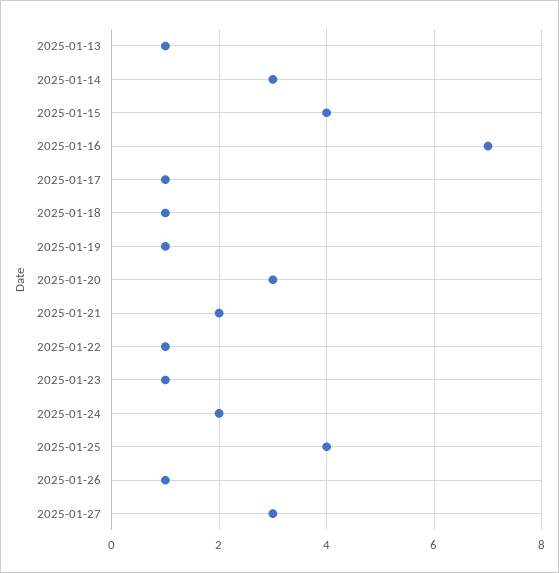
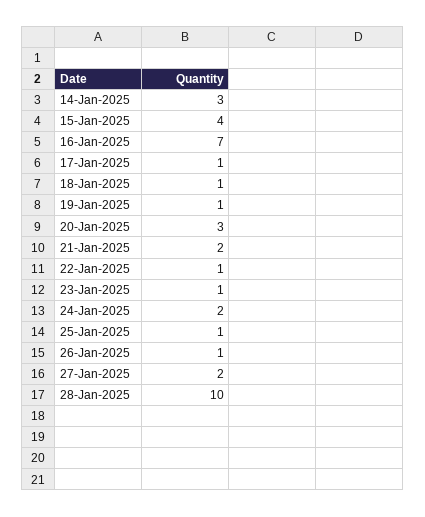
2025-01-13: 1 -> none
2025-01-25: 4 -> 1
2025-01-27: 3 -> 2
28-Jan-2025: none -> 10

